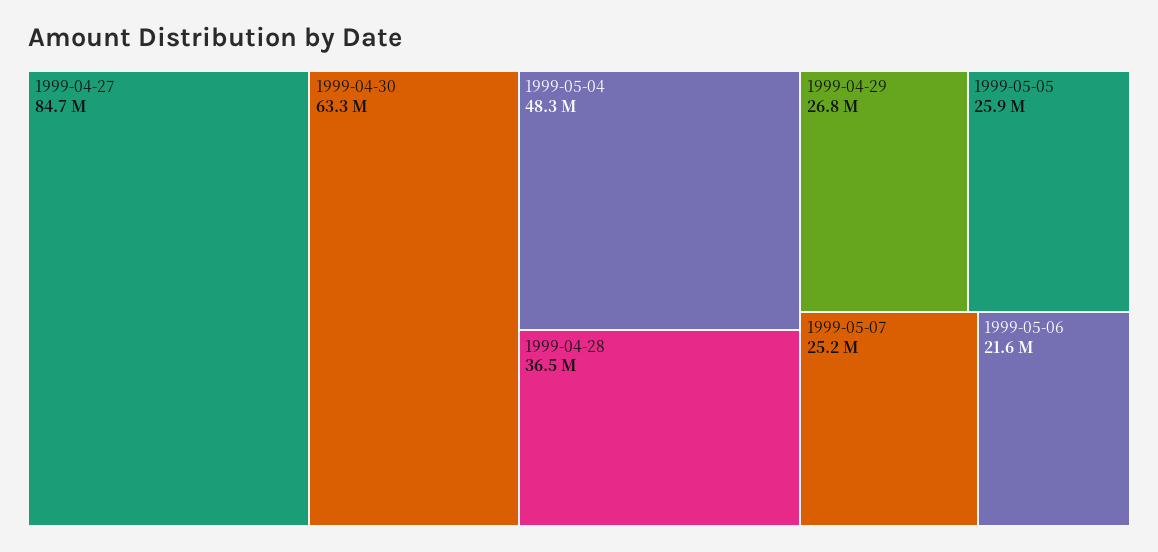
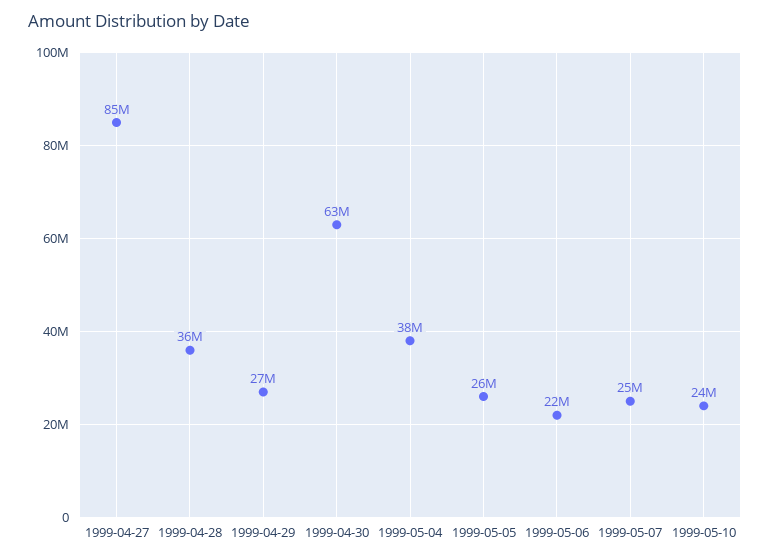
1999-05-04: 48300000 -> 38000000
1999-05-10: none -> 24000000

